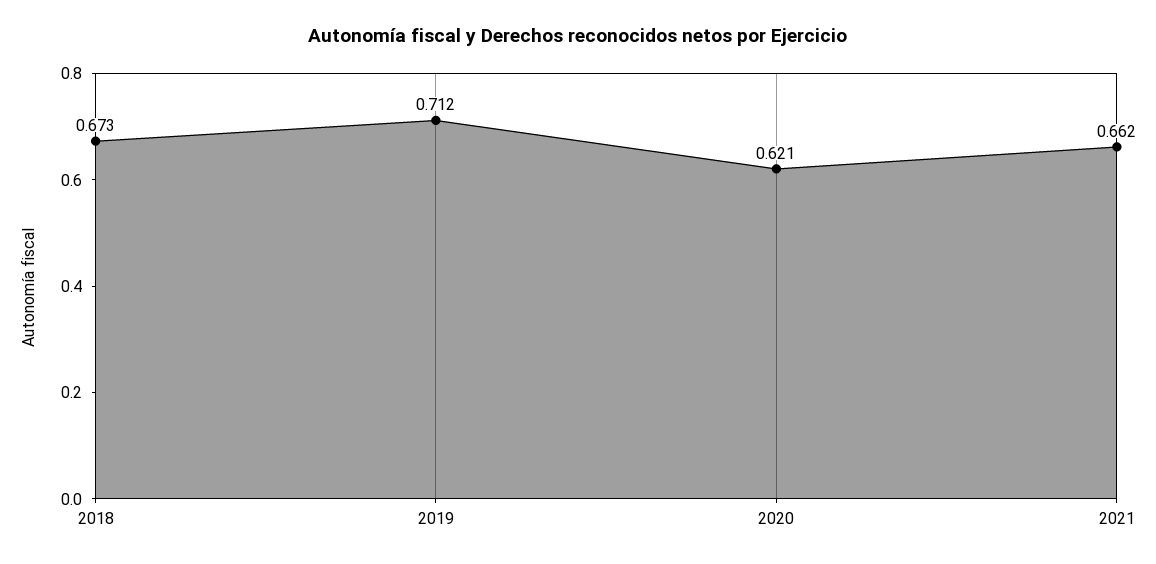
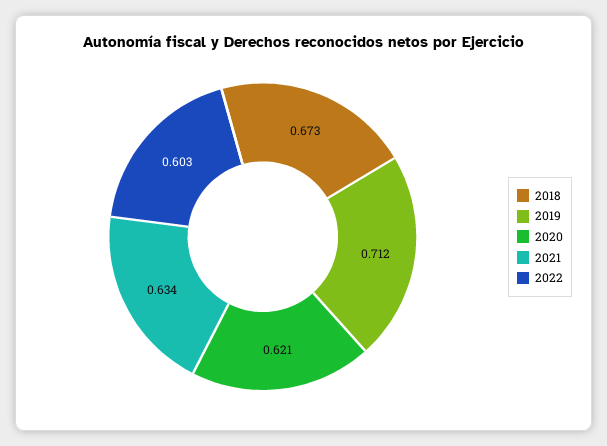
2021: 0.662 -> 0.634
2022: none -> 0.603

